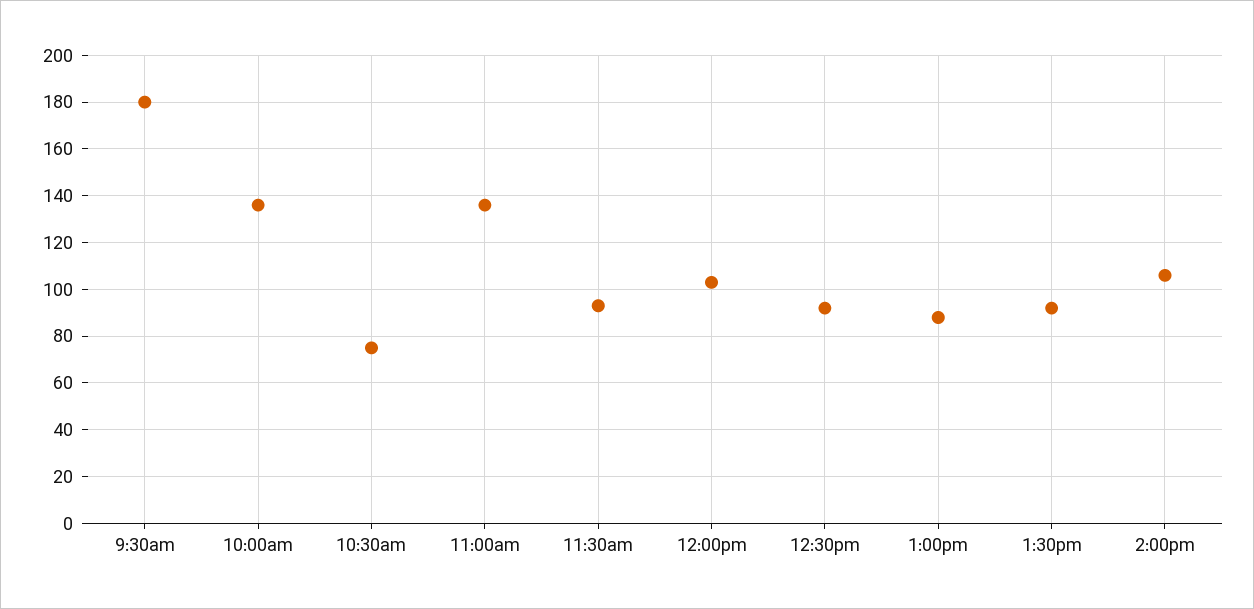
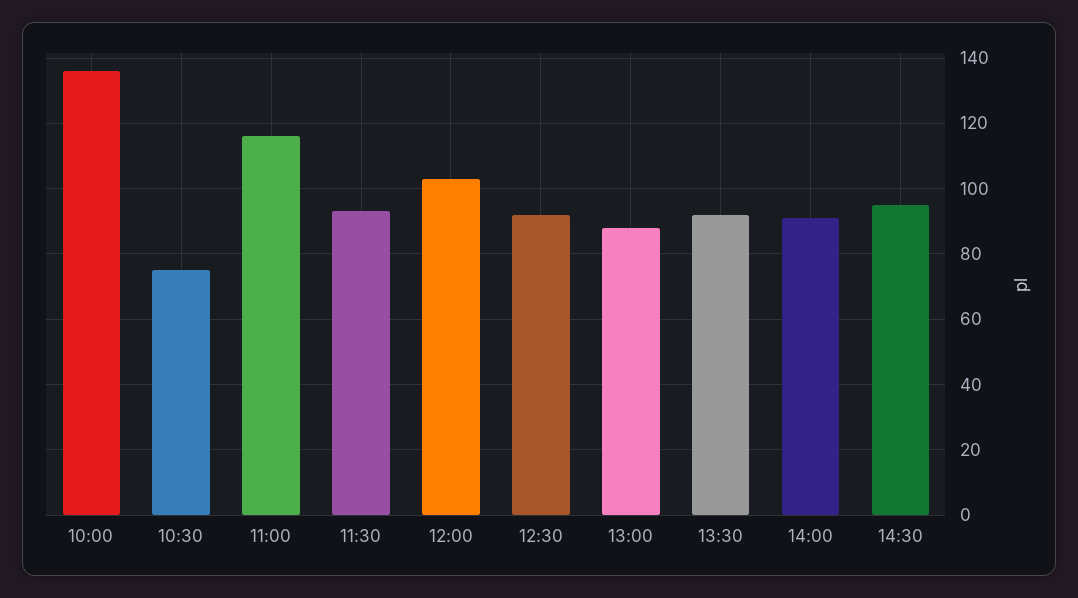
9:30am: 180 -> none
11:00am: 135 -> 115
2:00pm: 105 -> 90
14:30: none -> 95

